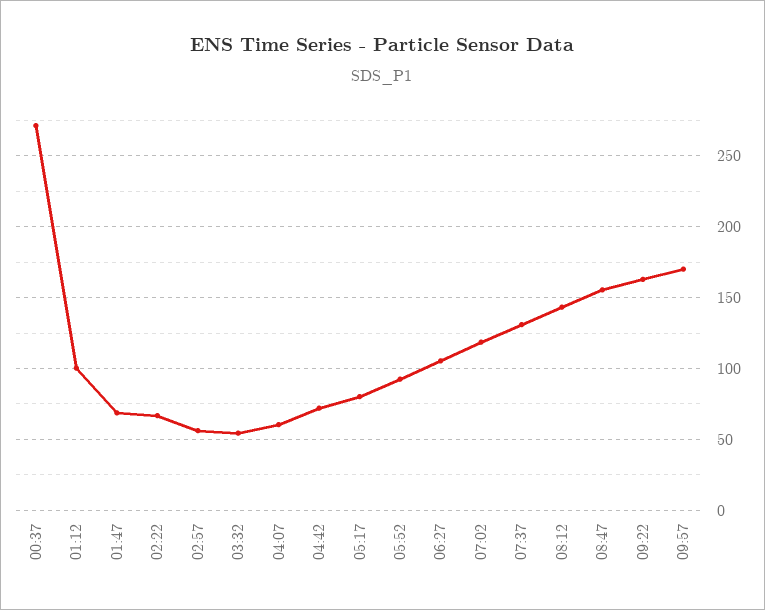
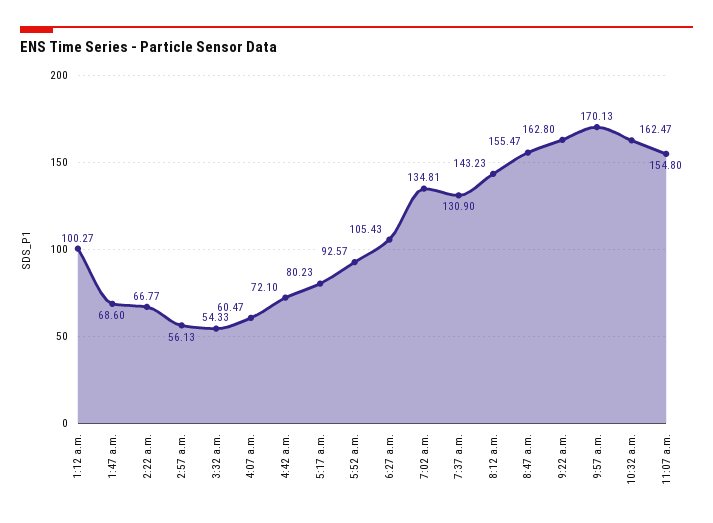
00:37: 270 -> none
07:02: 120 -> 134.81
10:32 a.m.: none -> 162.47
11:07 a.m.: none -> 154.8

